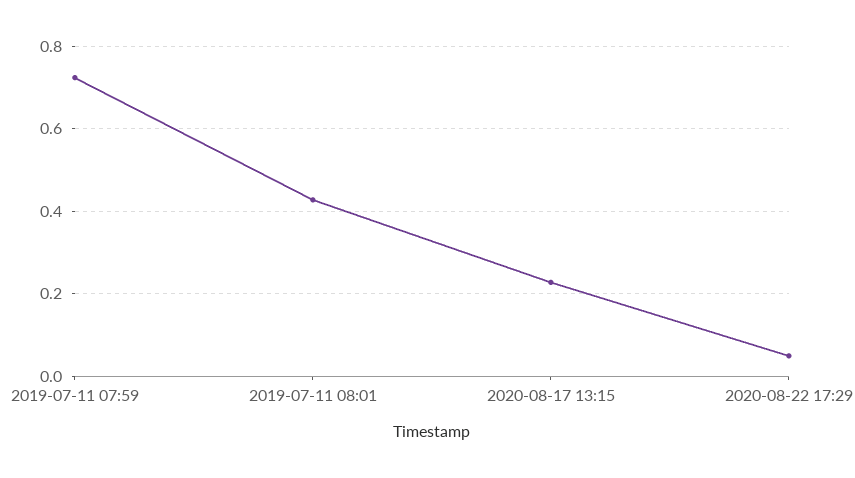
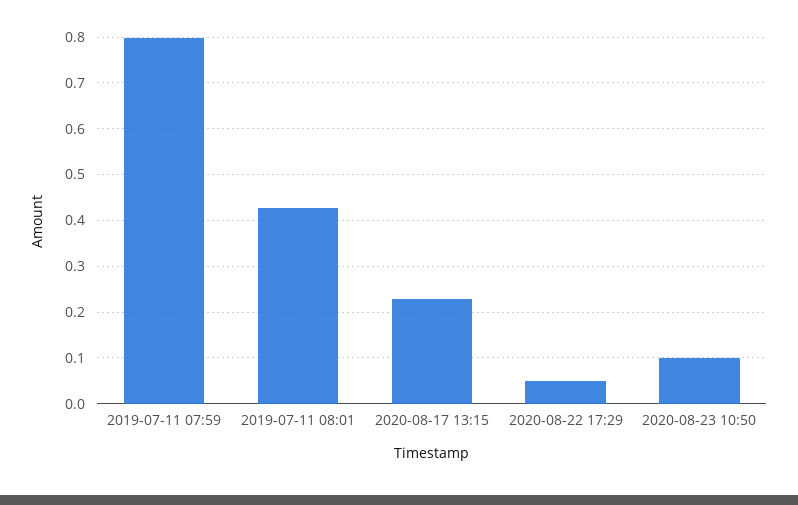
2019-07-11 07:59: 0.72 -> 0.8
2020-08-23 10:50: none -> 0.1

